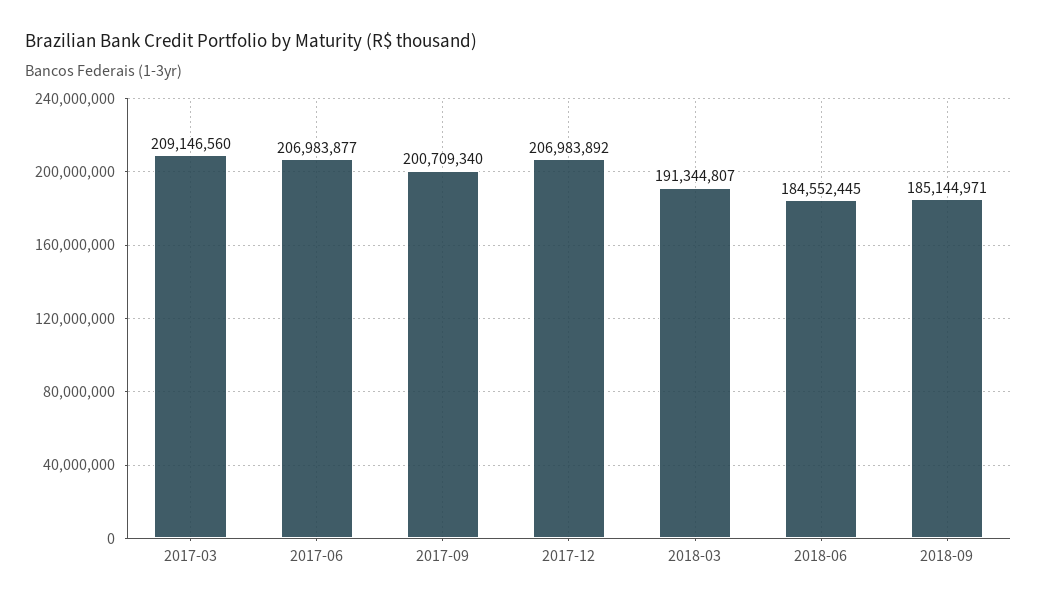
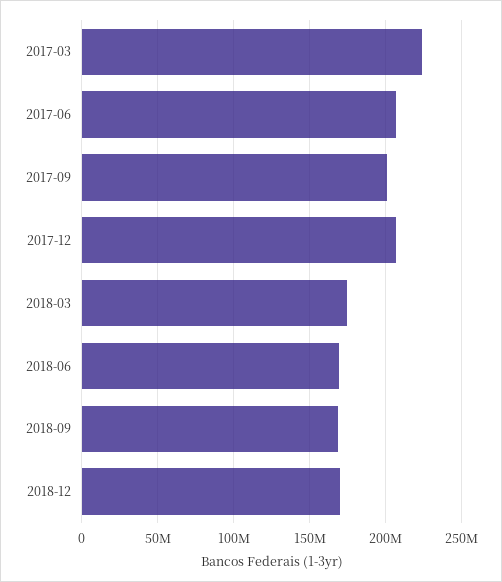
2017-03: 209146560 -> 225000000
2018-03: 191344807 -> 175000000
2018-06: 184552445 -> 170000000
2018-09: 185144971 -> 170000000
2018-12: none -> 170000000

